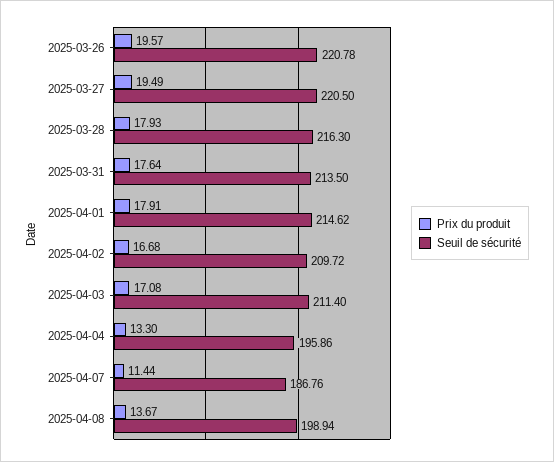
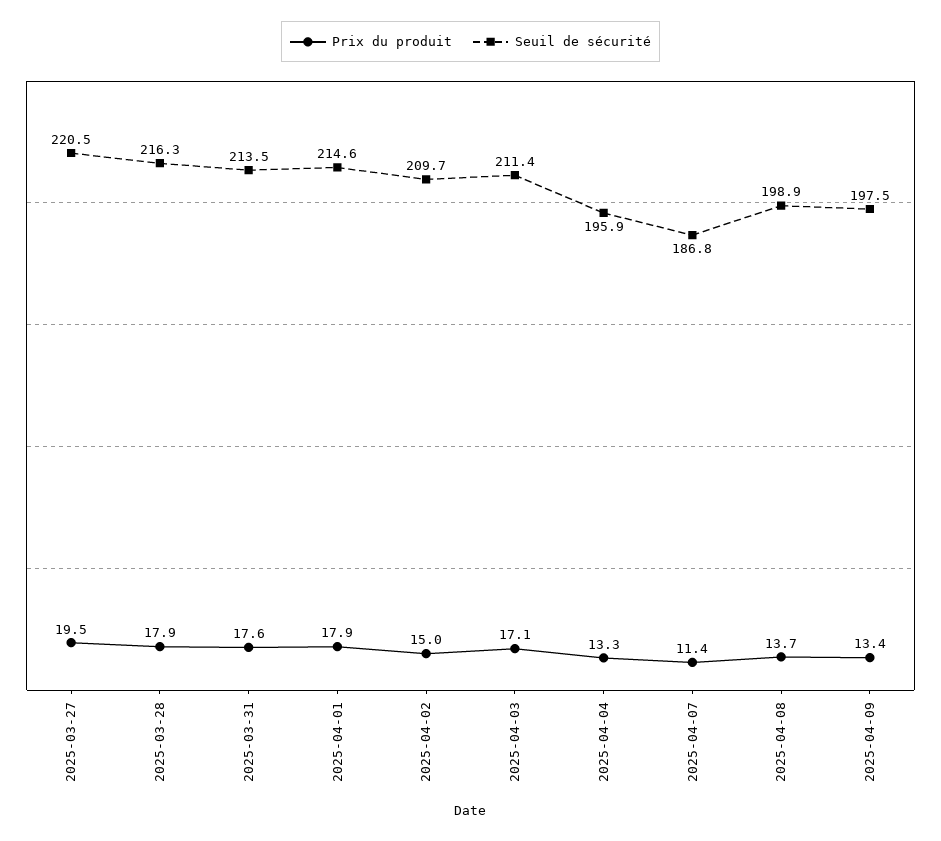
Prix du produit, 2025-03-26: 19.57 -> none
Seuil de sécurité, 2025-03-26: 220.78 -> none
Prix du produit, 2025-04-02: 16.68 -> 15
Prix du produit, 2025-04-09: none -> 13.4
Seuil de sécurité, 2025-04-09: none -> 197.5

